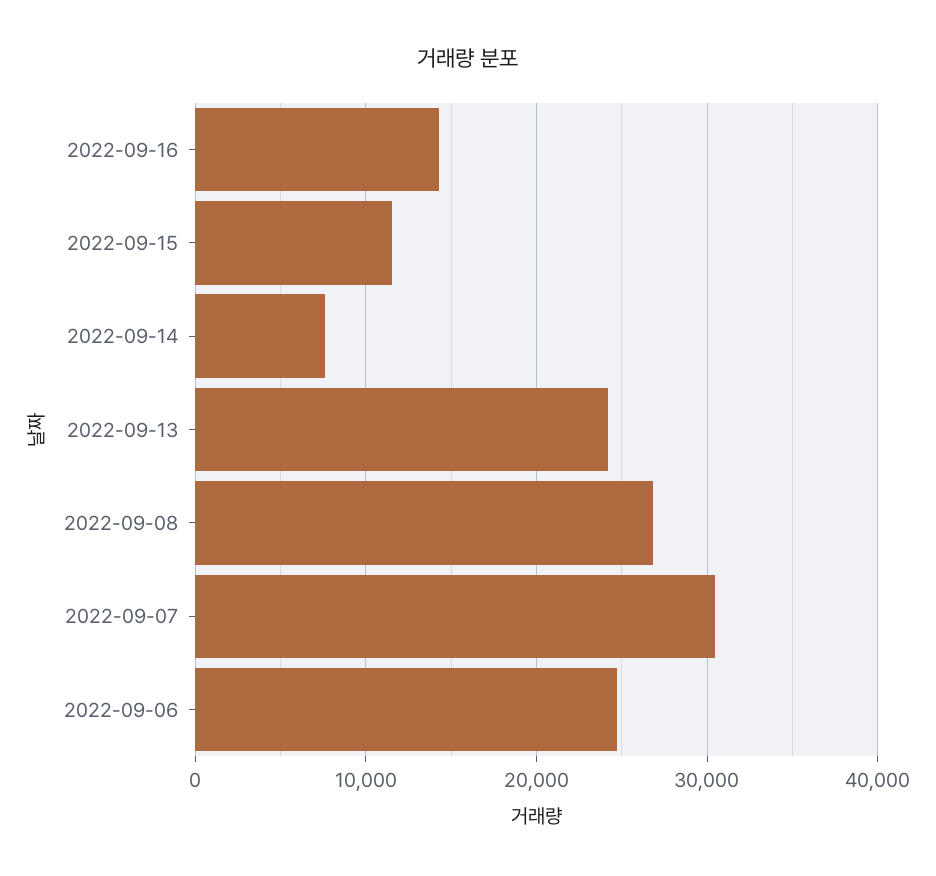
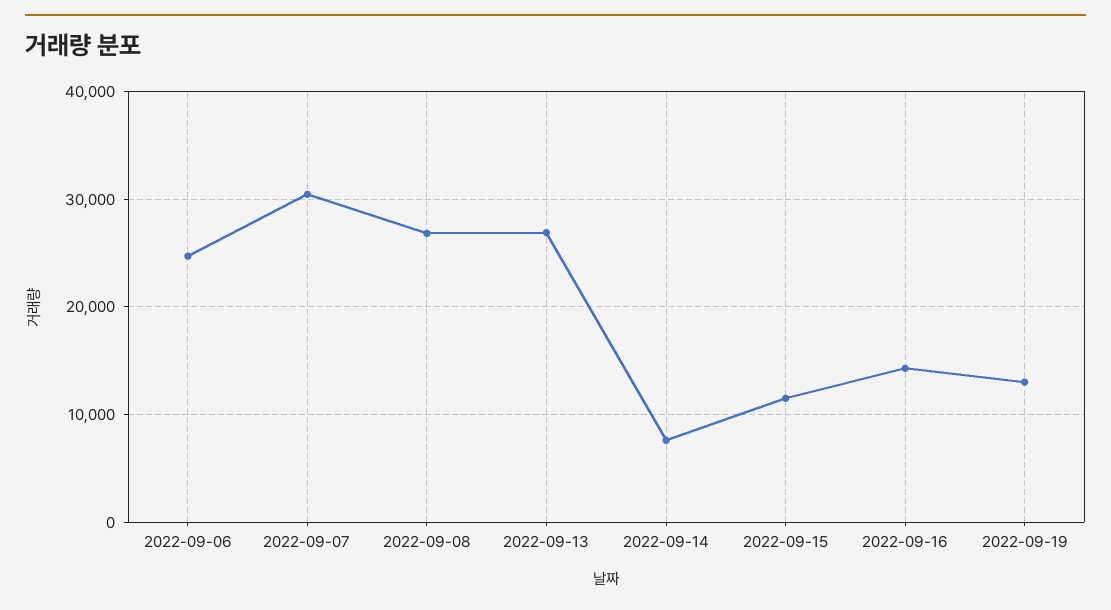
2022-09-13: 24000 -> 27000
2022-09-19: none -> 13000

